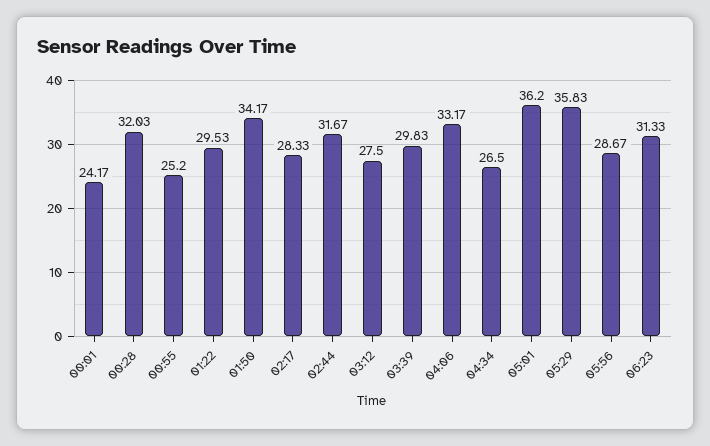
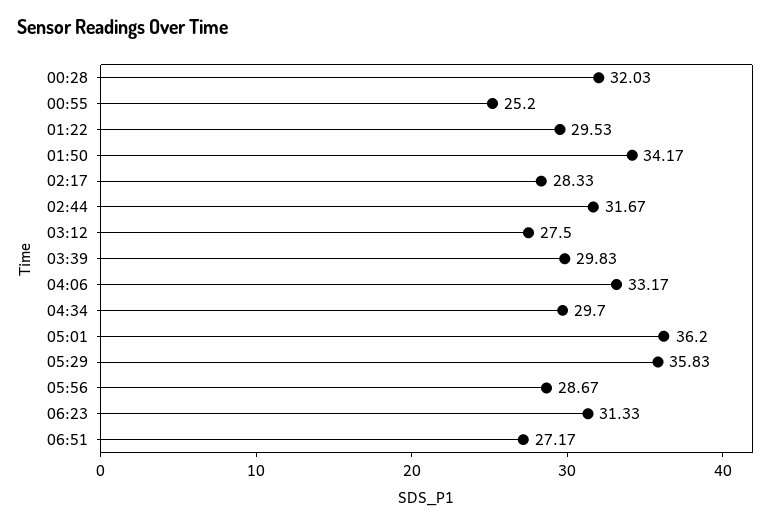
00:01: 24.17 -> none
04:34: 26.5 -> 29.7
06:51: none -> 27.17

